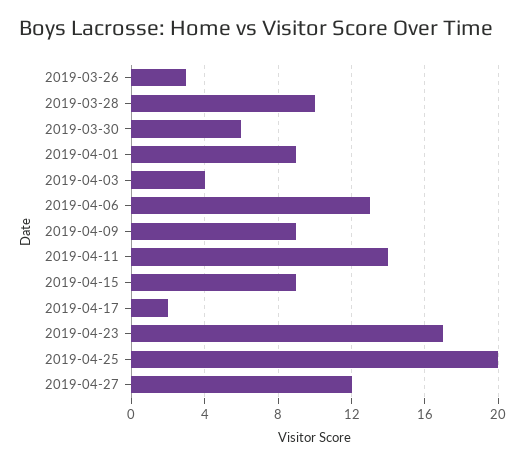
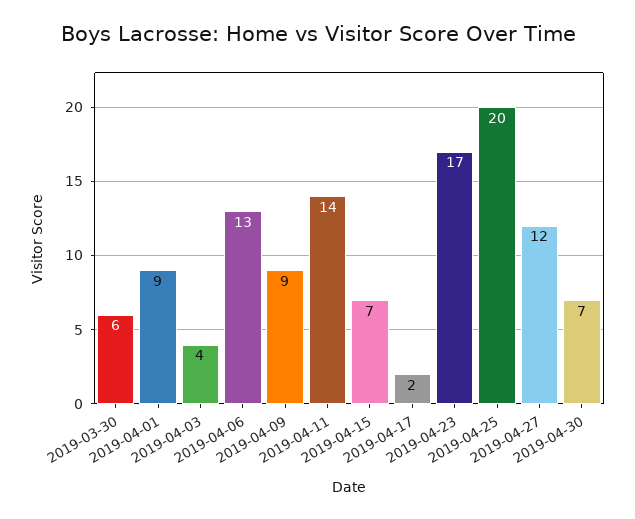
2019-03-26: 3 -> none
2019-03-28: 10 -> none
2019-04-15: 9 -> 7
2019-04-30: none -> 7

